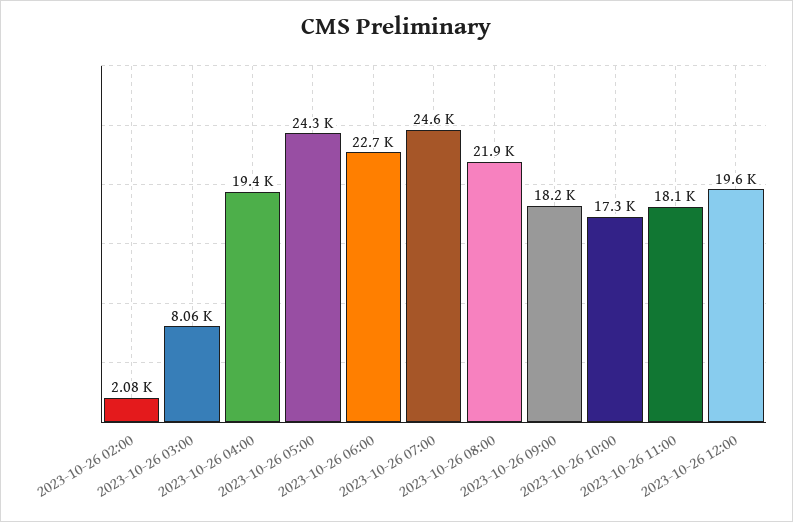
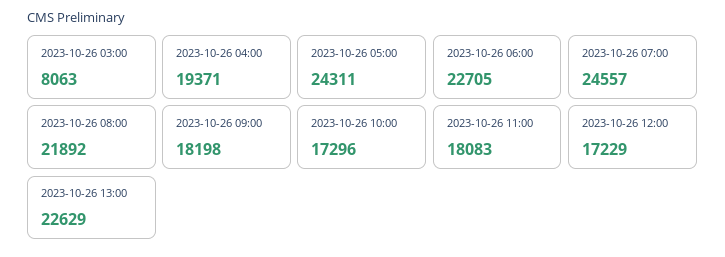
2023-10-26 02:00: 2080 -> none
2023-10-26 12:00: 19600 -> 17229
2023-10-26 13:00: none -> 22629

